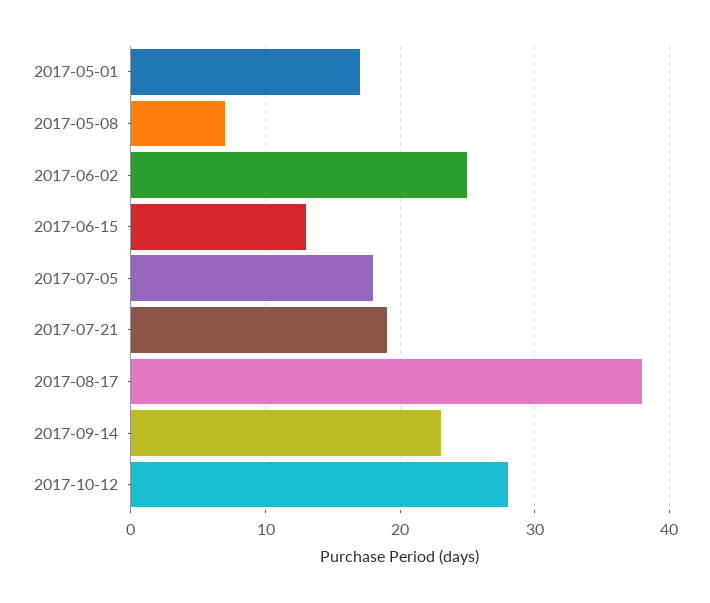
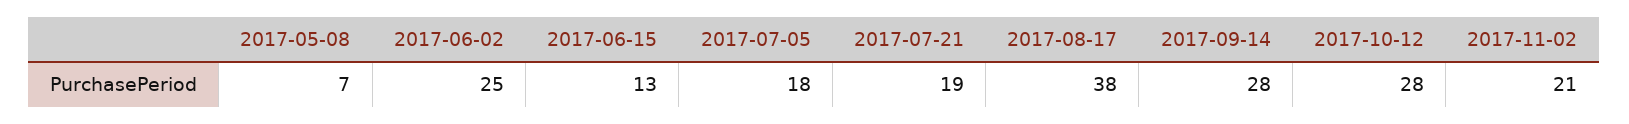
2017-05-01: 17 -> none
2017-09-14: 23 -> 28
2017-11-02: none -> 21

